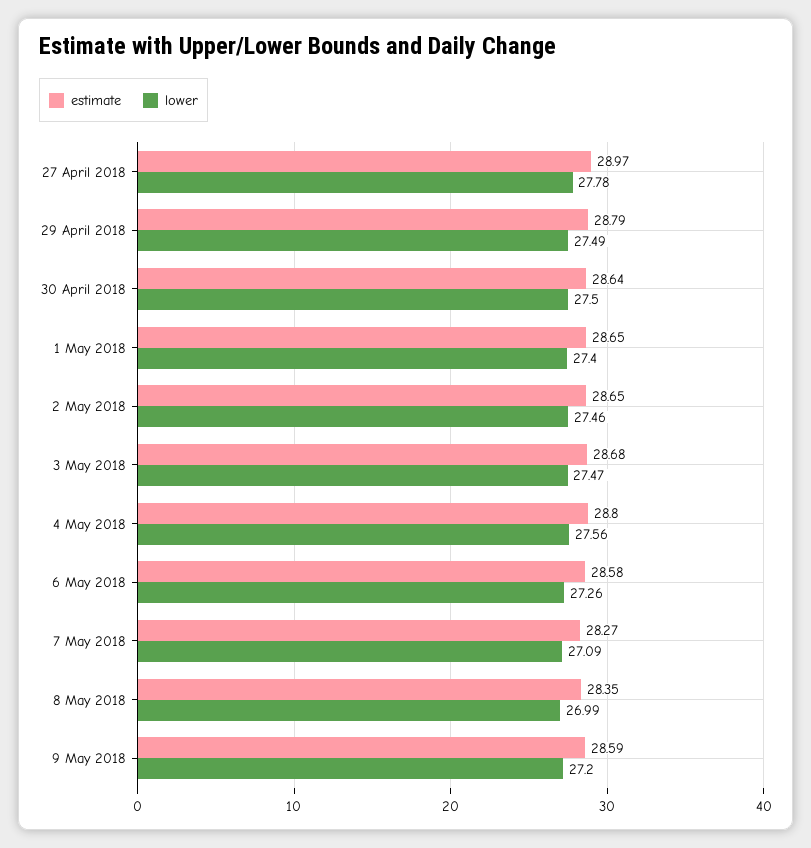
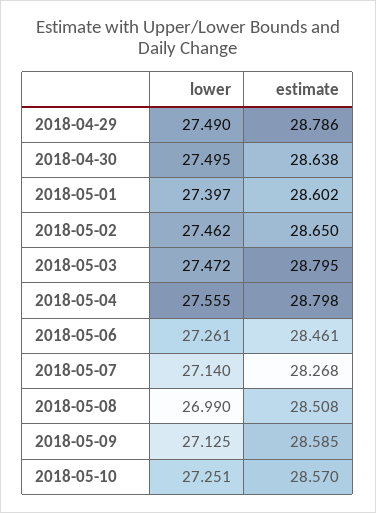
estimate, 27 April 2018: 28.97 -> none
lower, 27 April 2018: 27.78 -> none
estimate, 1 May 2018: 28.65 -> 28.602
estimate, 3 May 2018: 28.68 -> 28.795
estimate, 6 May 2018: 28.58 -> 28.461
lower, 7 May 2018: 27.09 -> 27.14
estimate, 8 May 2018: 28.35 -> 28.508
lower, 9 May 2018: 27.2 -> 27.125
lower, 2018-05-10: none -> 27.251
estimate, 2018-05-10: none -> 28.57

